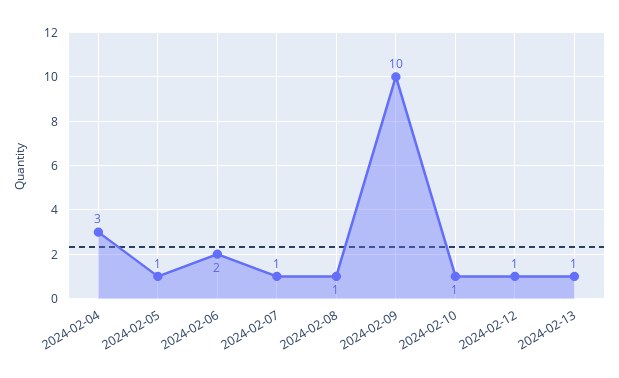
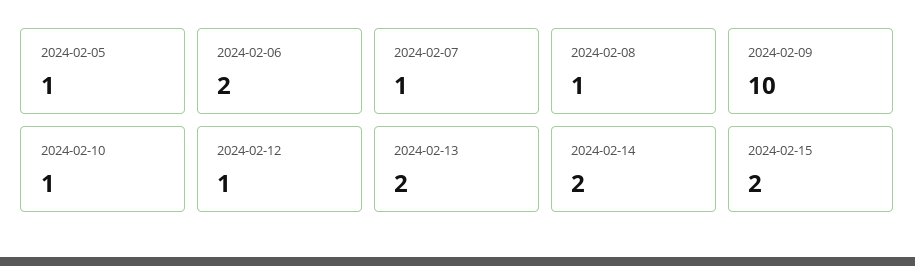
2024-02-04: 3 -> none
2024-02-13: 1 -> 2
2024-02-14: none -> 2
2024-02-15: none -> 2

